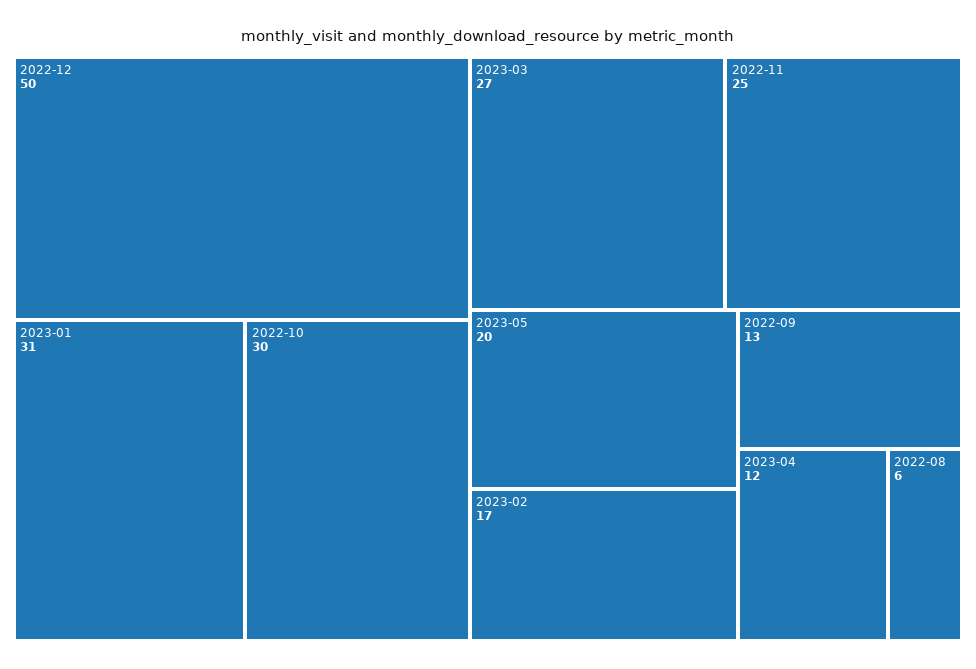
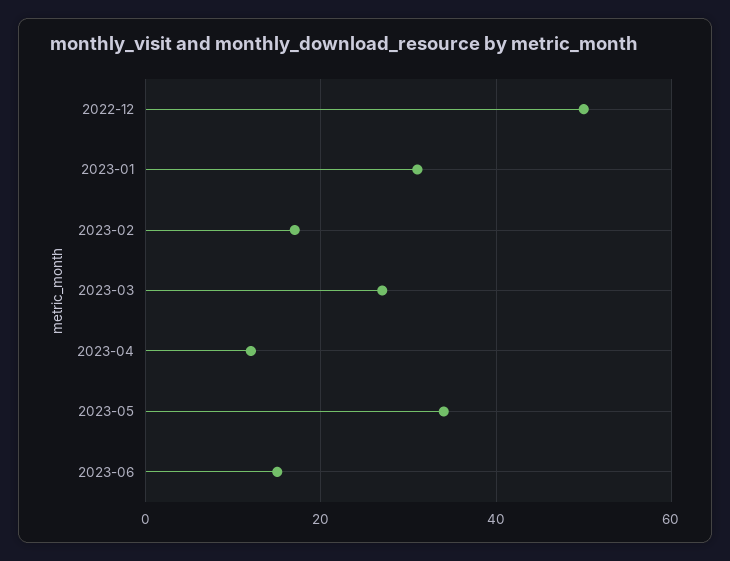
2022-10: 30 -> none
2022-11: 25 -> none
2023-05: 20 -> 35
2022-09: 13 -> none
2022-08: 6 -> none
2023-06: none -> 15

